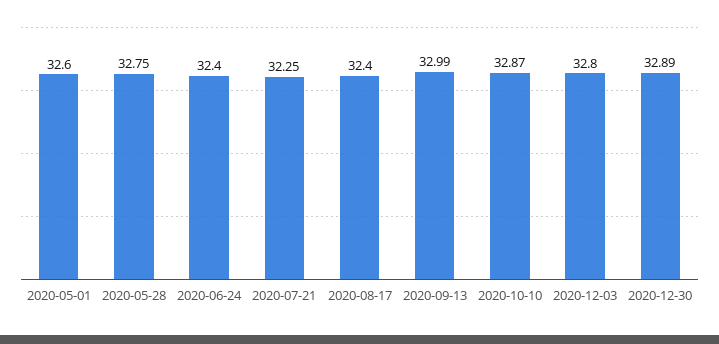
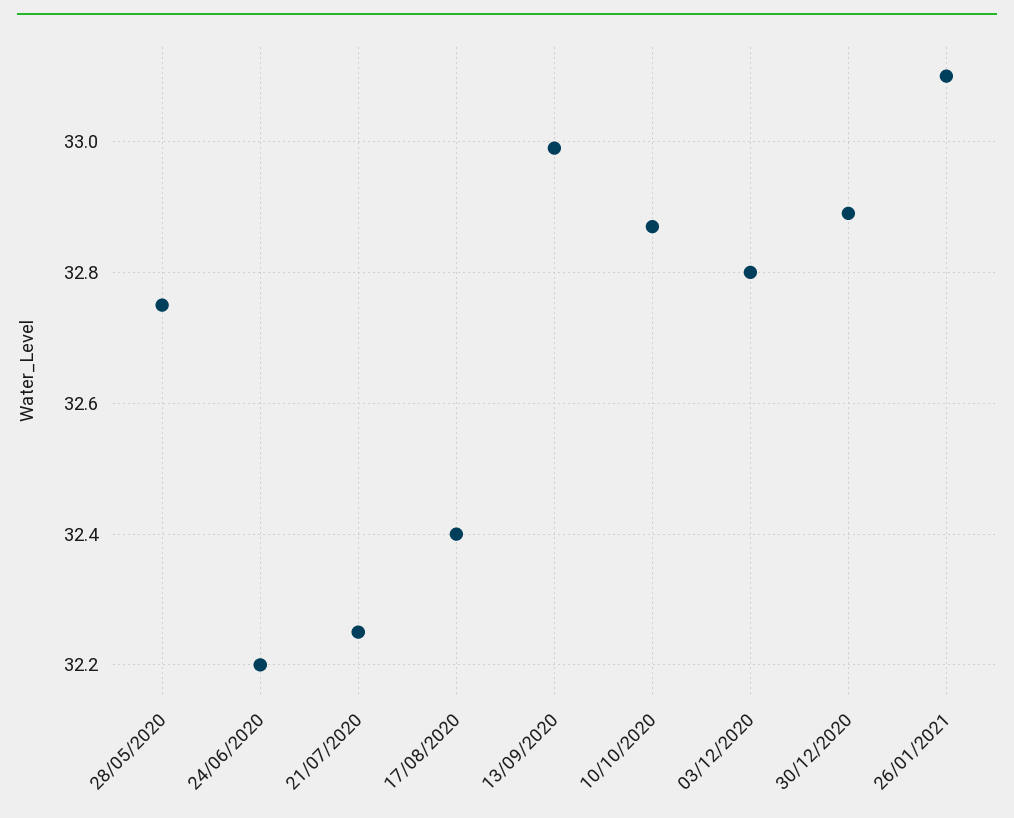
2020-05-01: 32.6 -> none
2020-06-24: 32.4 -> 32.2
26/01/2021: none -> 33.1

